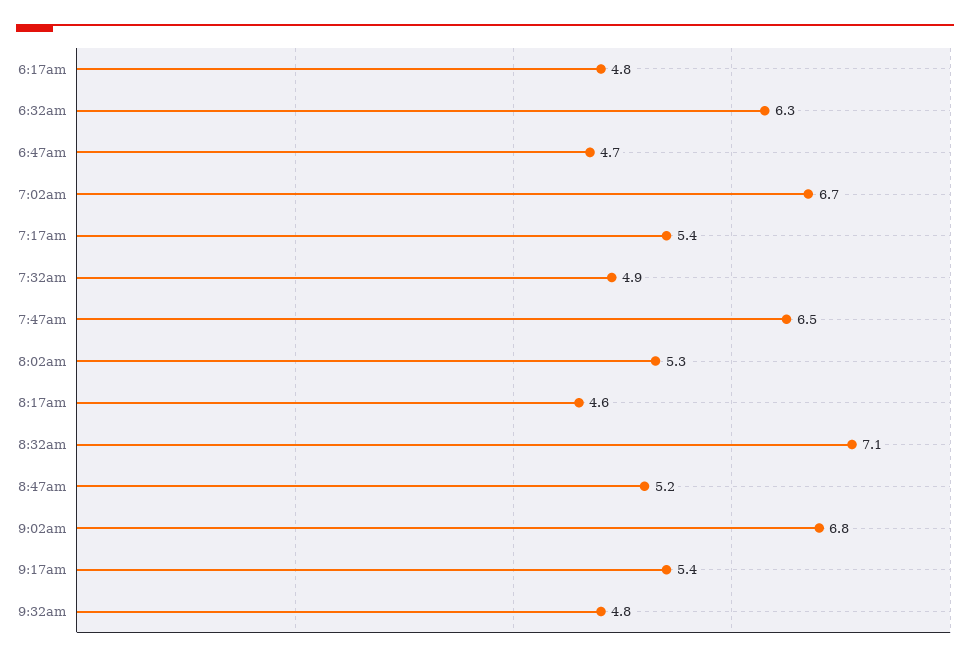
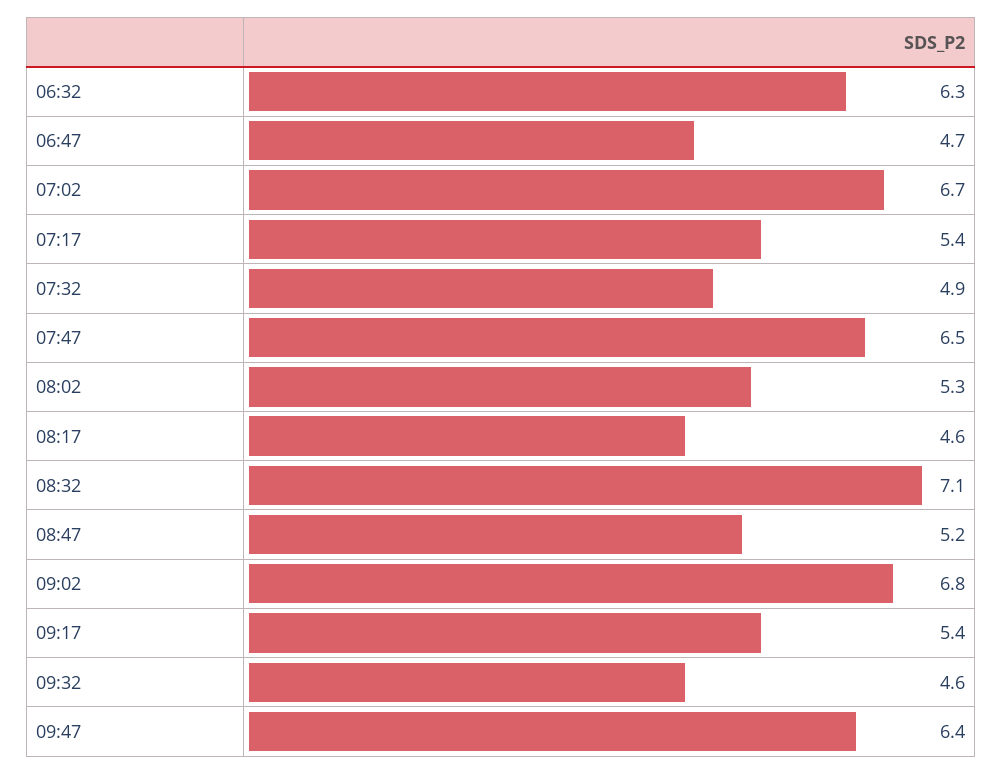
6:17am: 4.8 -> none
9:32am: 4.8 -> 4.6
09:47: none -> 6.4

